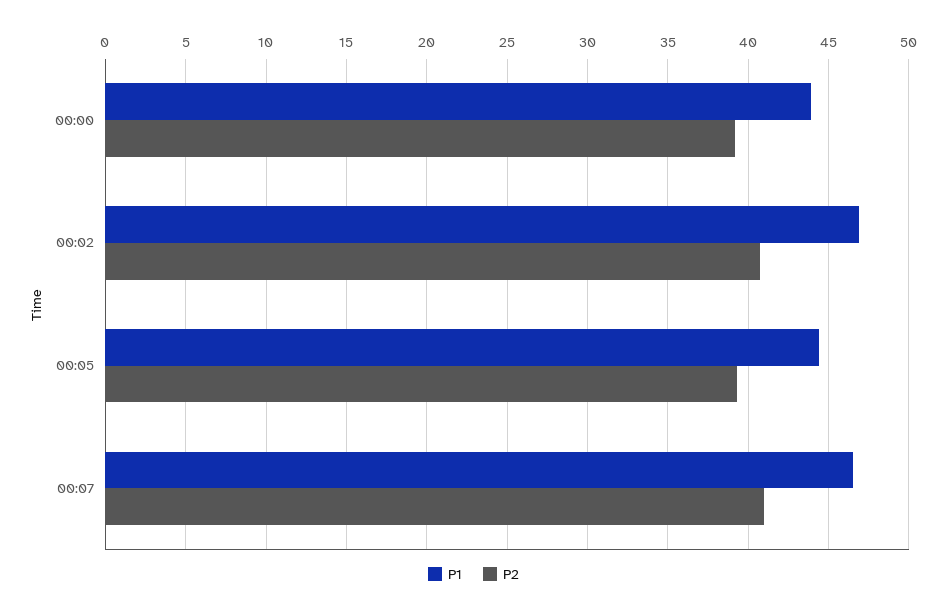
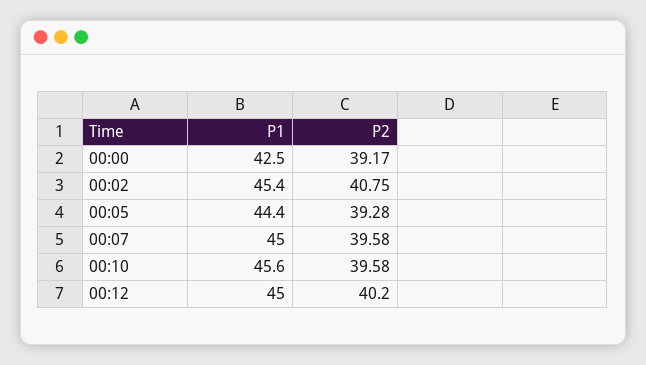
P1, 00:00: 44 -> 42.5
P1, 00:02: 47 -> 45.4
P1, 00:07: 46.5 -> 45
P2, 00:07: 41 -> 39.58
P1, 00:10: none -> 45.6
P2, 00:10: none -> 39.58
P1, 00:12: none -> 45
P2, 00:12: none -> 40.2

